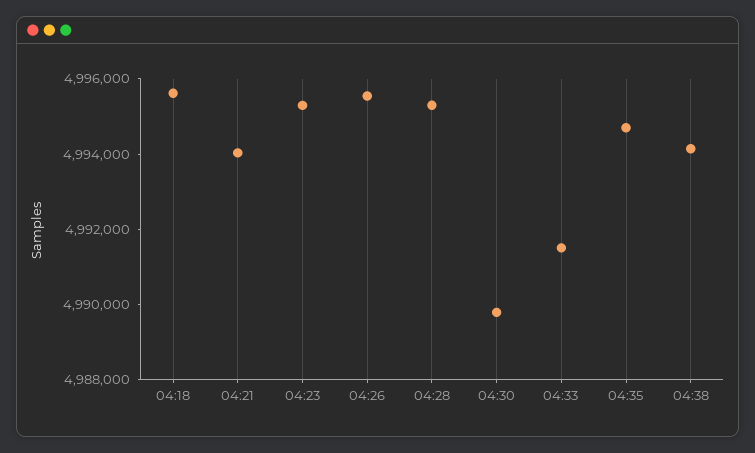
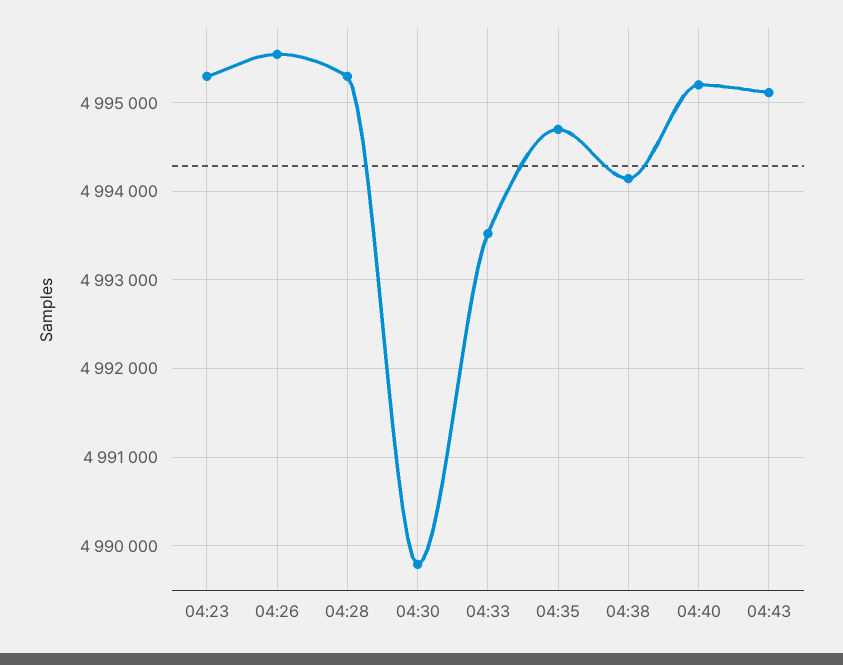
04:18: 4995500 -> none
04:21: 4994000 -> none
04:33: 4991500 -> 4993500
04:40: none -> 4995200
04:43: none -> 4995100

